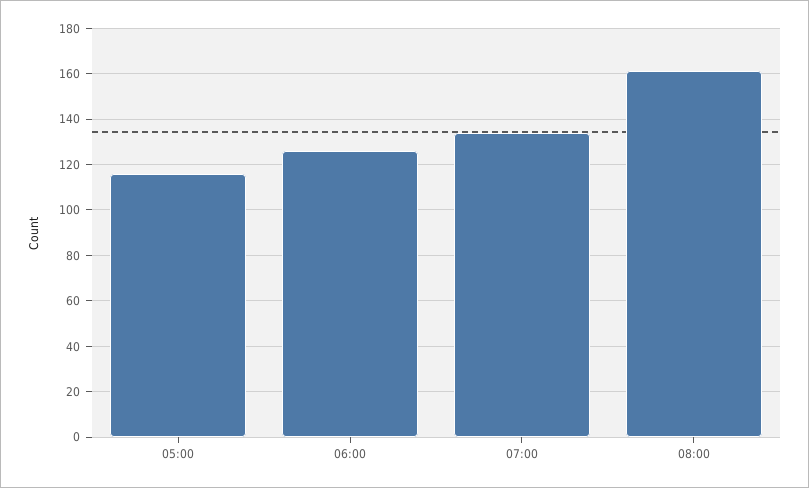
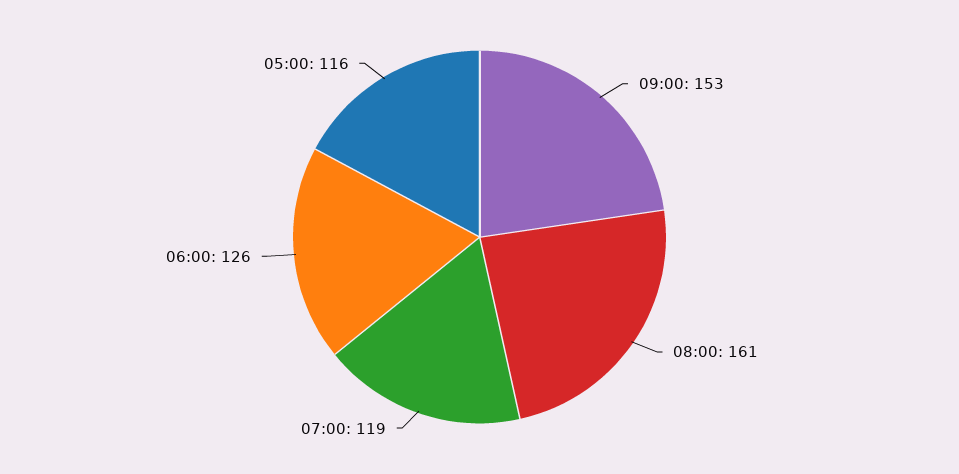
07:00: 135 -> 119
09:00: none -> 153

